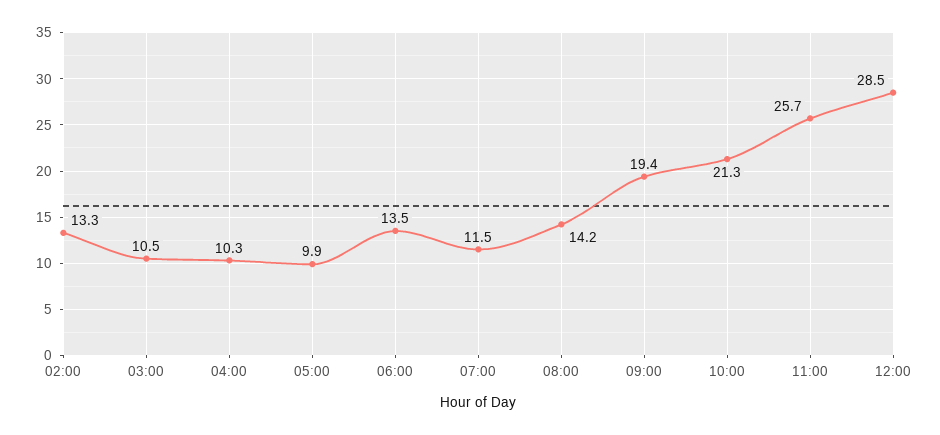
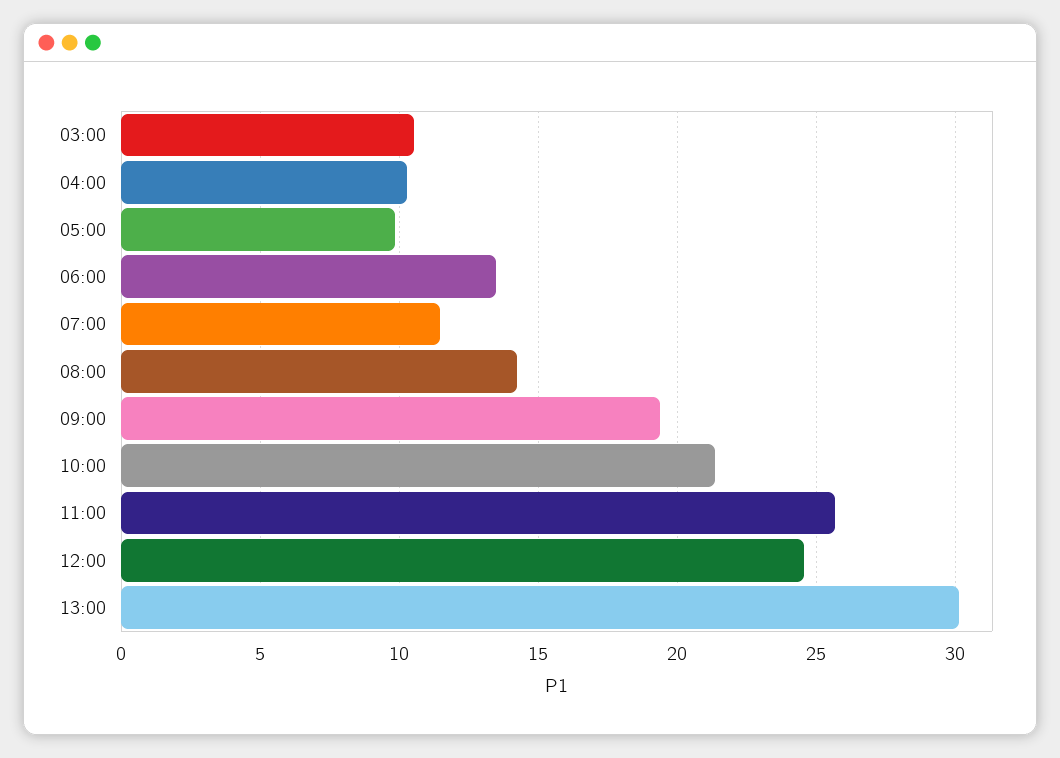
02:00: 13.3 -> none
12:00: 28.5 -> 24.5
13:00: none -> 30

